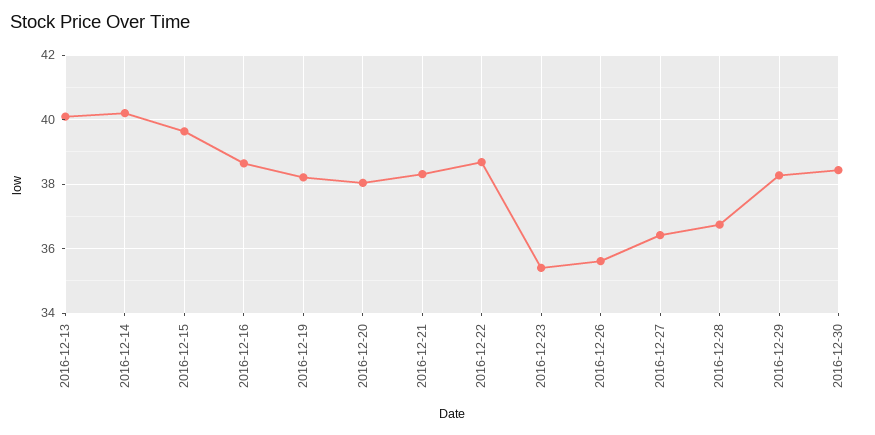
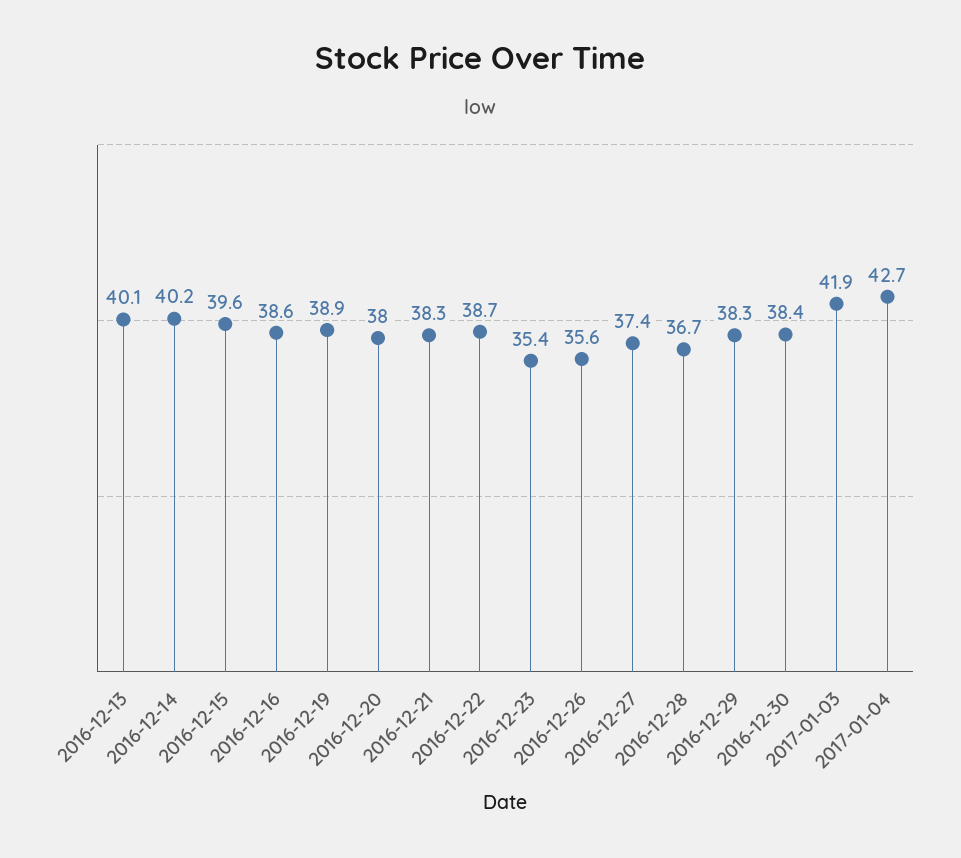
2016-12-19: 38.2 -> 38.9
2016-12-27: 36.4 -> 37.4
2017-01-03: none -> 41.9
2017-01-04: none -> 42.7

